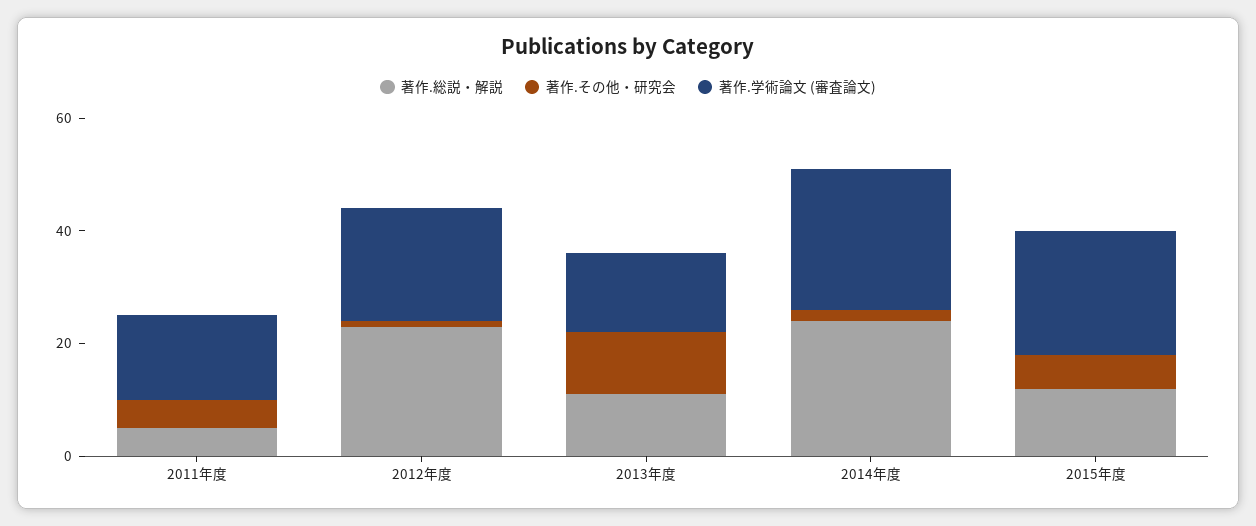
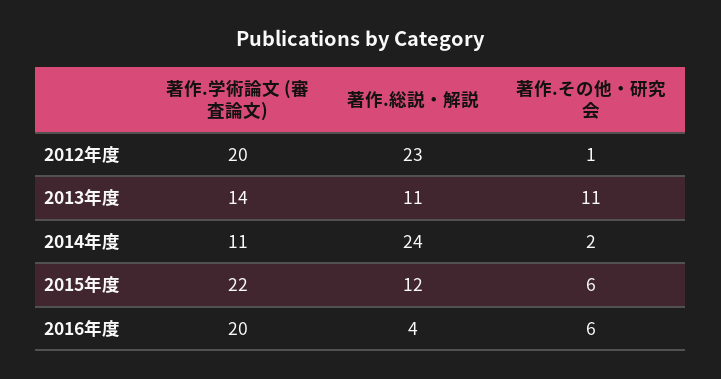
著作.総説・解説, 2011年度: 5 -> none
著作.その他・研究会, 2011年度: 5 -> none
著作.学術論文 (審査論文), 2011年度: 15 -> none
著作.学術論文 (審査論文), 2014年度: 25 -> 11
著作.学術論文 (審査論文), 2016年度: none -> 20
著作.総説・解説, 2016年度: none -> 4
著作.その他・研究会, 2016年度: none -> 6

